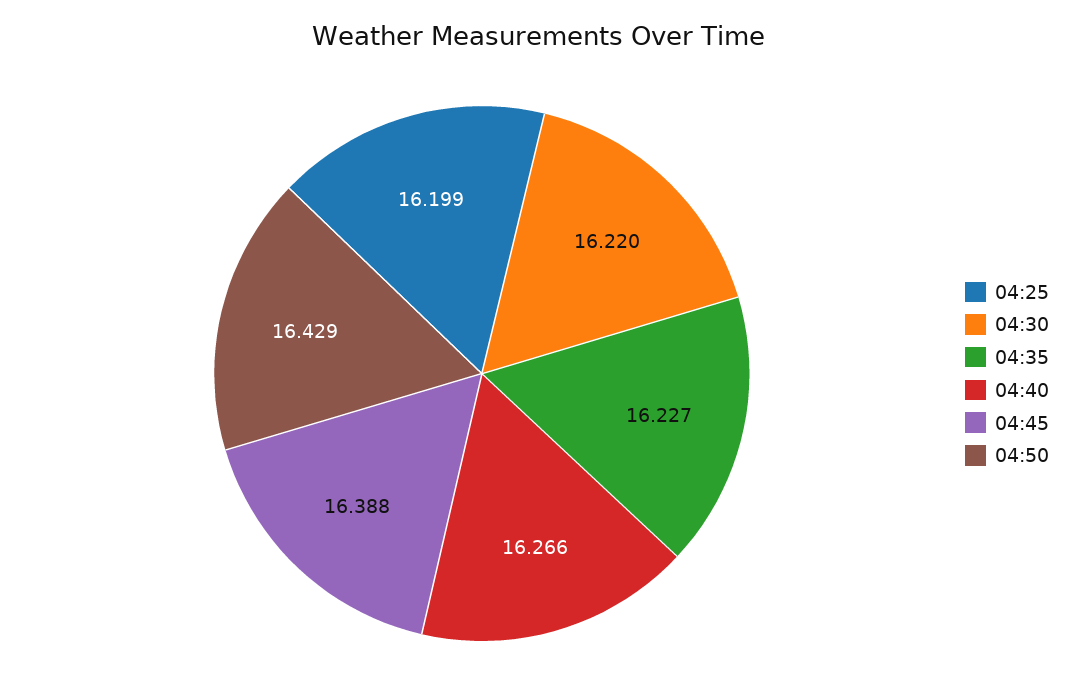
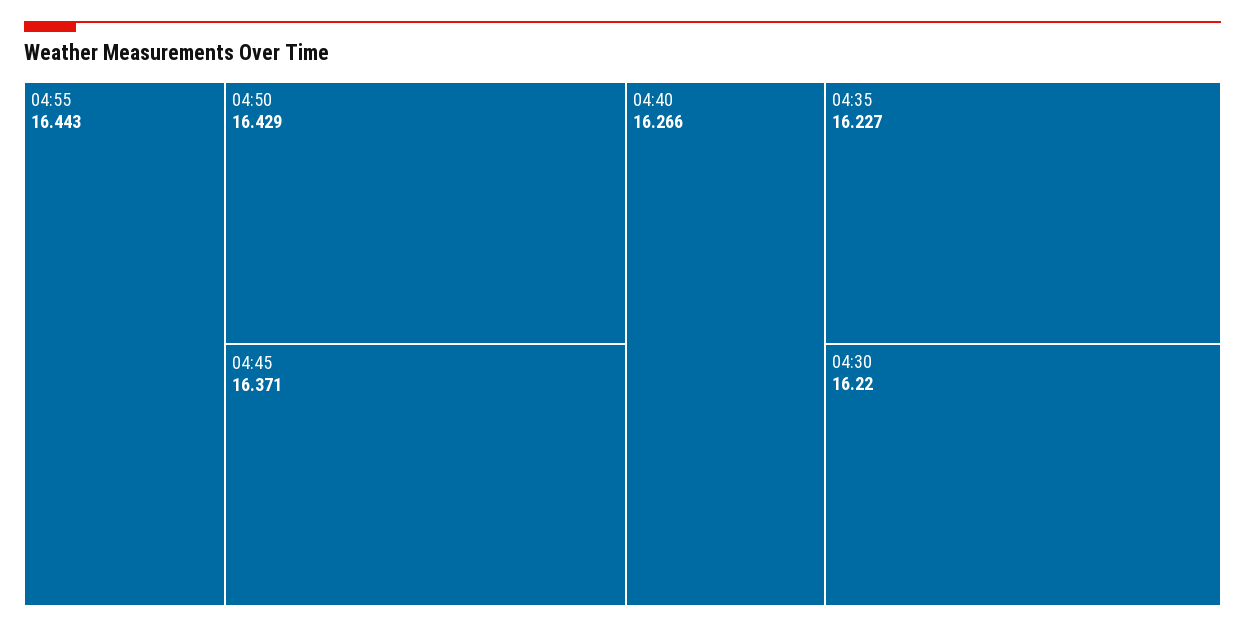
04:25: 16.199 -> none
04:45: 16.388 -> 16.371
04:55: none -> 16.443

